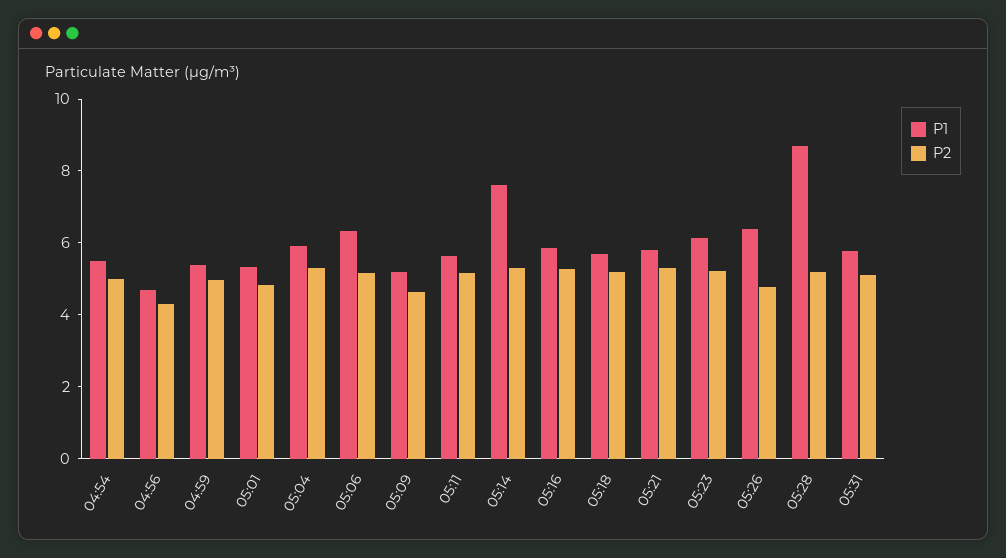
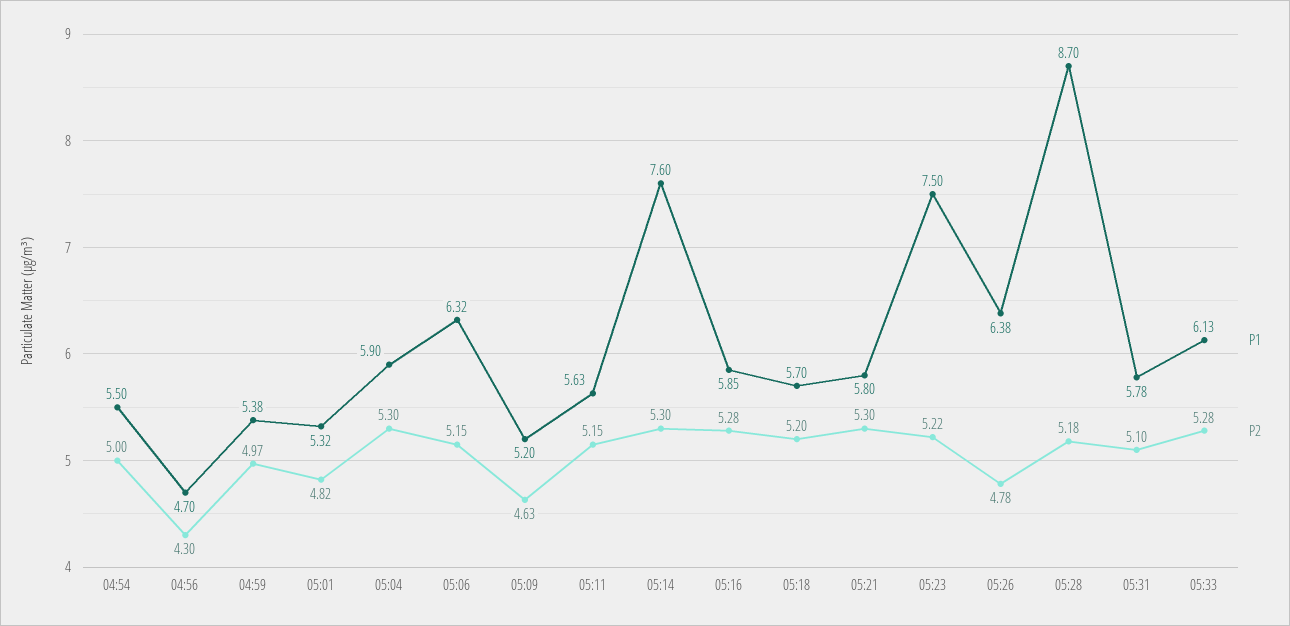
P1, 05:23: 6 -> 7.5
P1, 05:33: none -> 6.13
P2, 05:33: none -> 5.28

